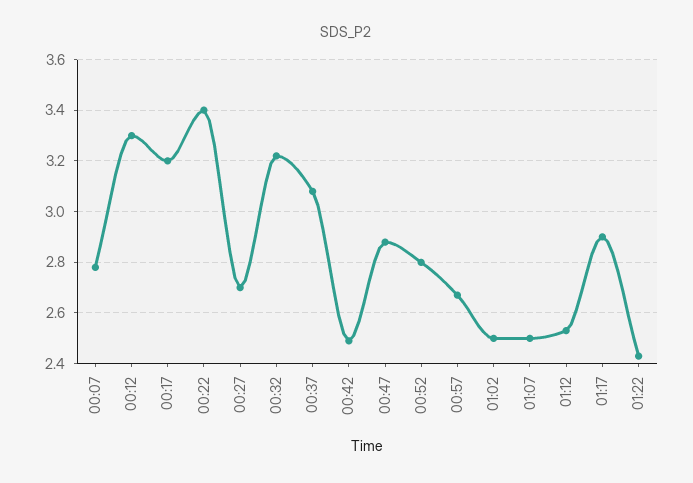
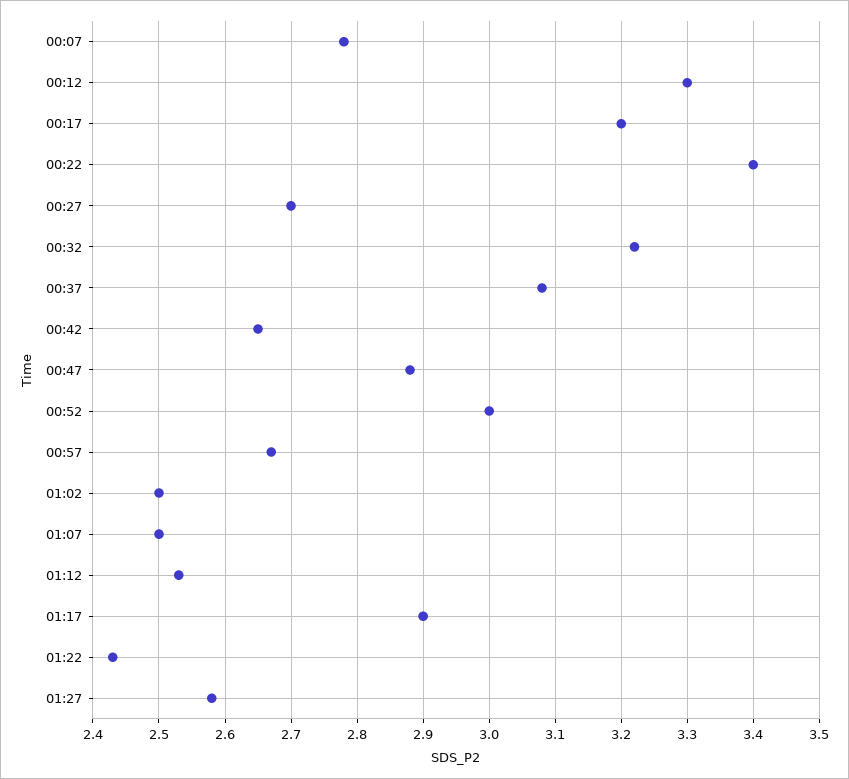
00:42: 2.5 -> 2.65
00:52: 2.8 -> 3
01:27: none -> 2.58

